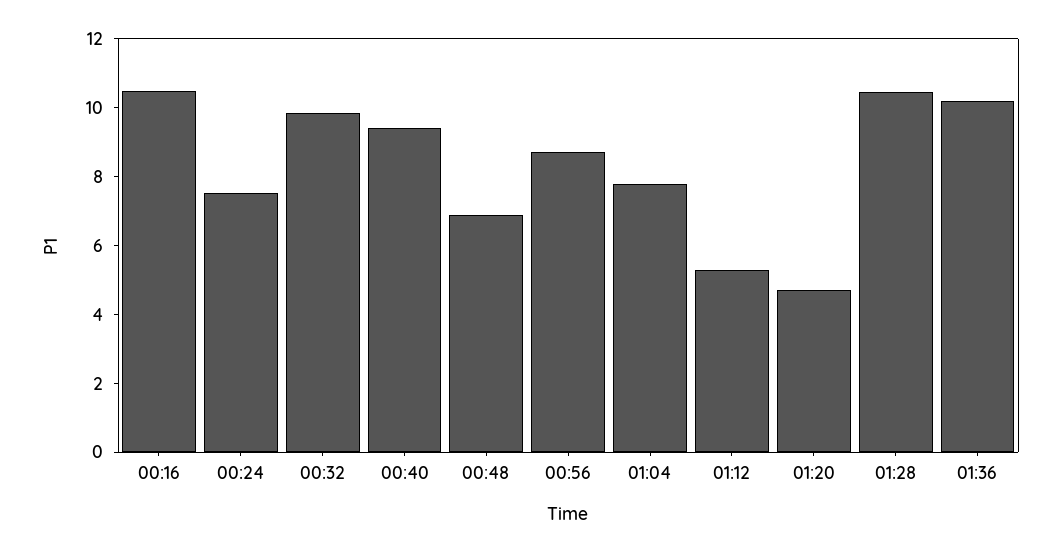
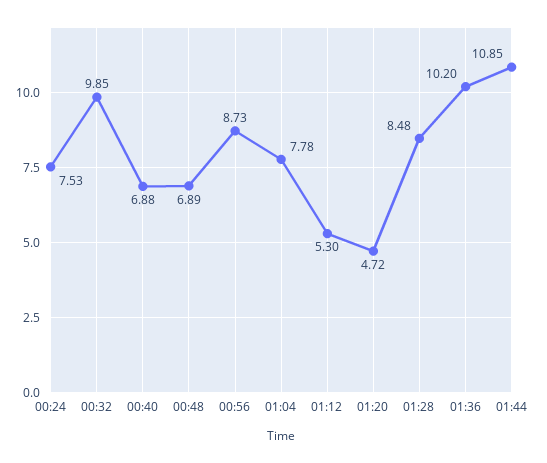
00:16: 10.5 -> none
00:40: 9.5 -> 6.88
01:28: 10.5 -> 8.48
01:44: none -> 10.85

